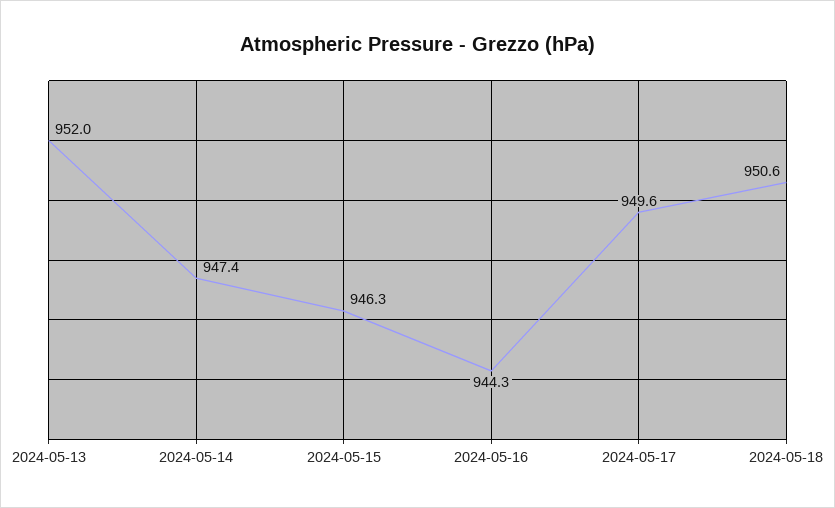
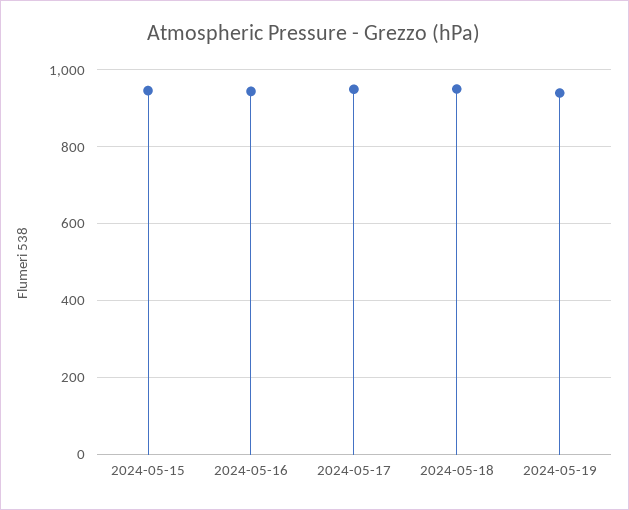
2024-05-13: 952 -> none
2024-05-14: 947.4 -> none
2024-05-19: none -> 940

